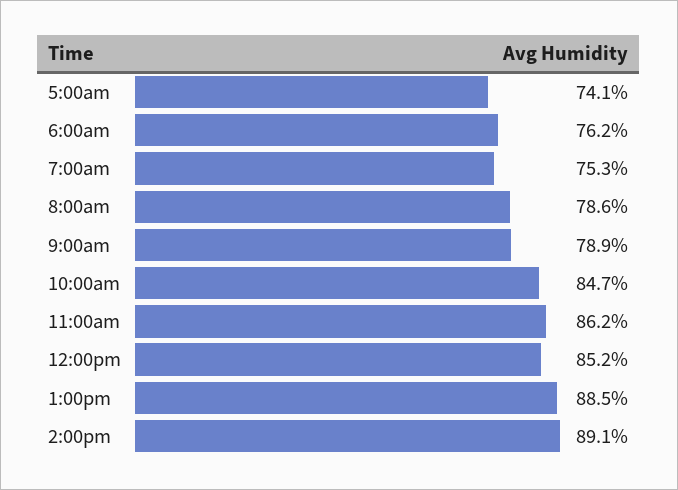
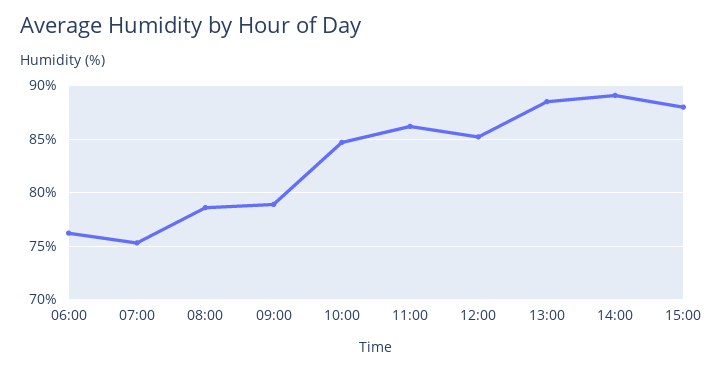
5:00am: 74.1 -> none
15:00: none -> 88

